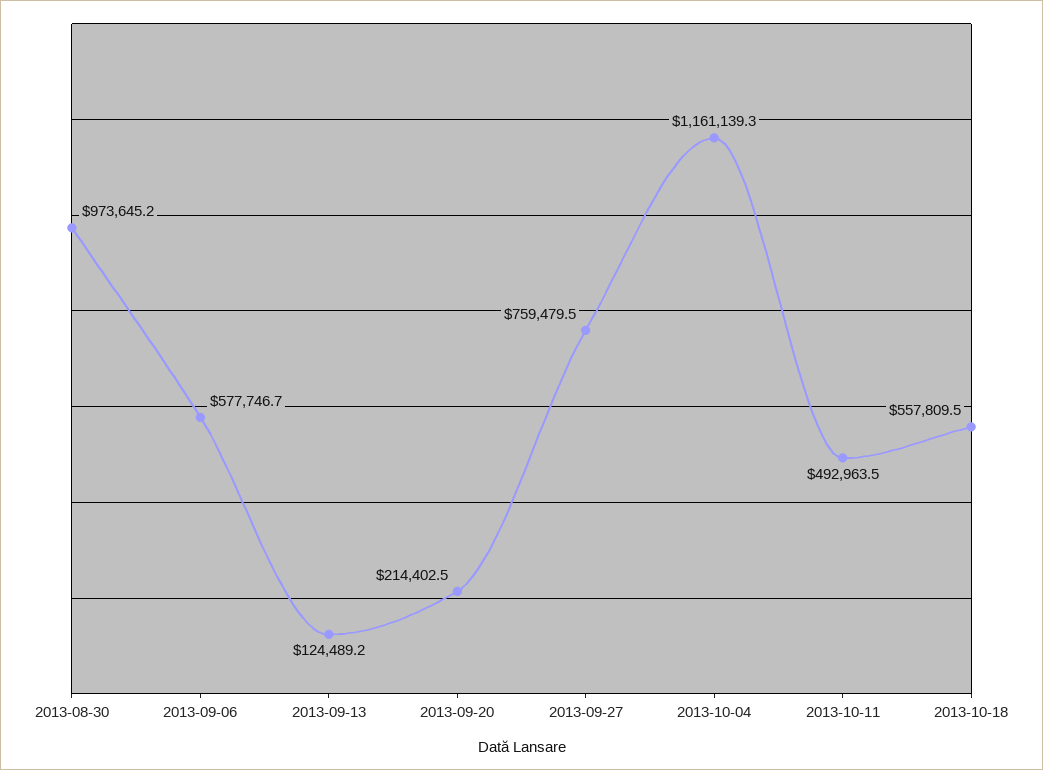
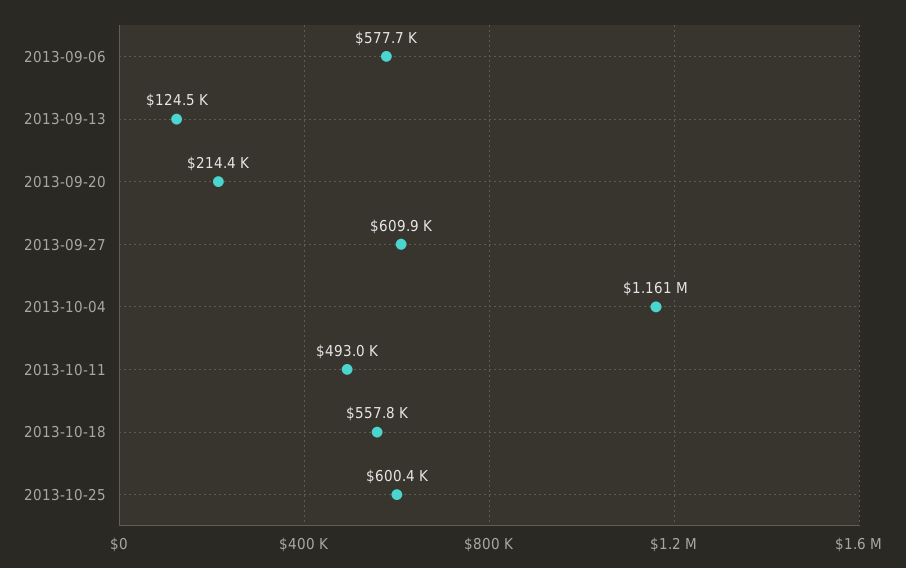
2013-08-30: 973645.2 -> none
2013-09-27: 759479.5 -> 609900
2013-10-25: none -> 600400

